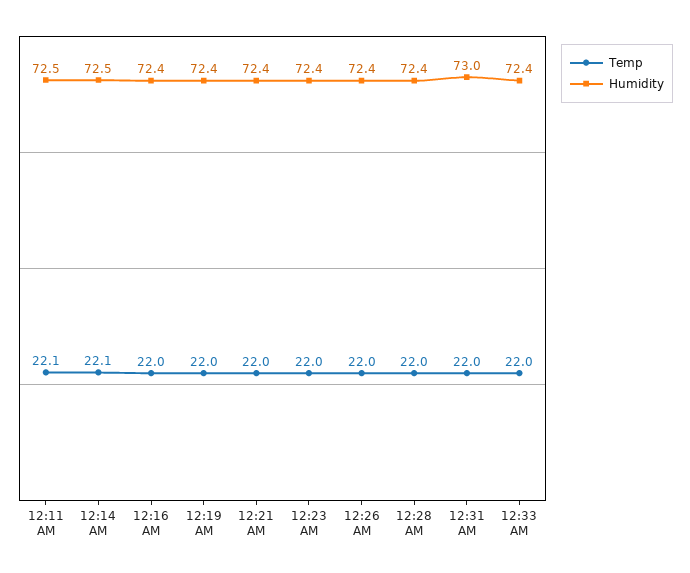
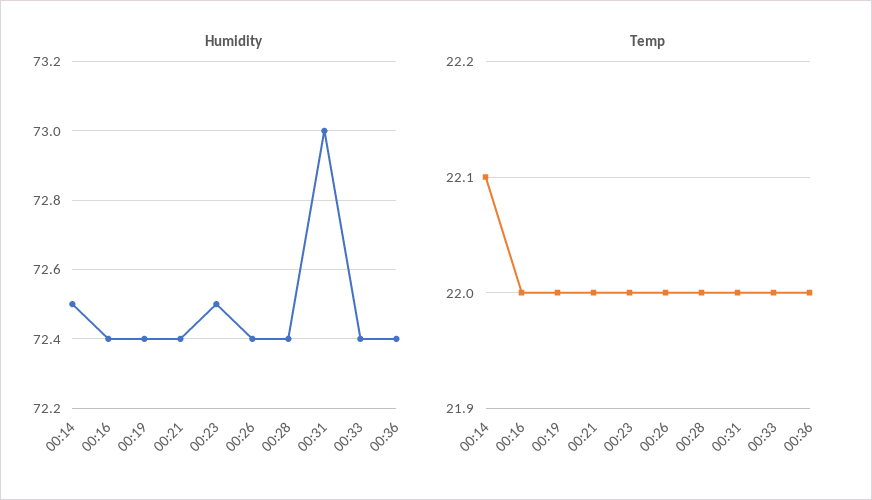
Temp, 12:11 AM: 22.1 -> none
Humidity, 12:11 AM: 72.5 -> none
Humidity, 12:23 AM: 72.4 -> 72.5
Humidity, 00:36: none -> 72.4
Temp, 00:36: none -> 22

